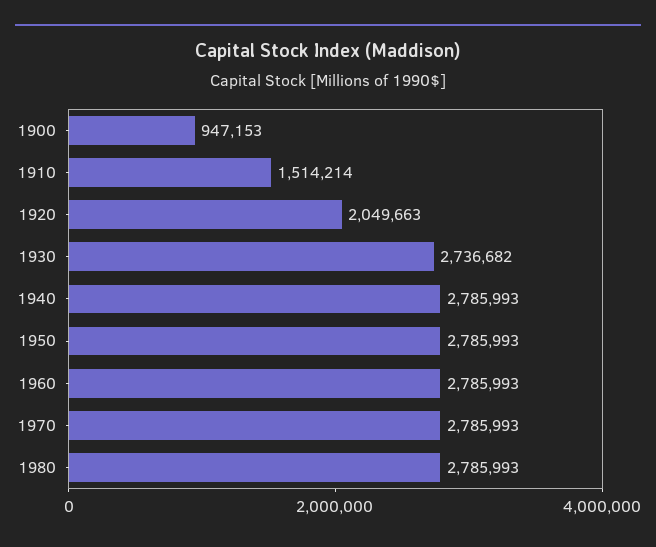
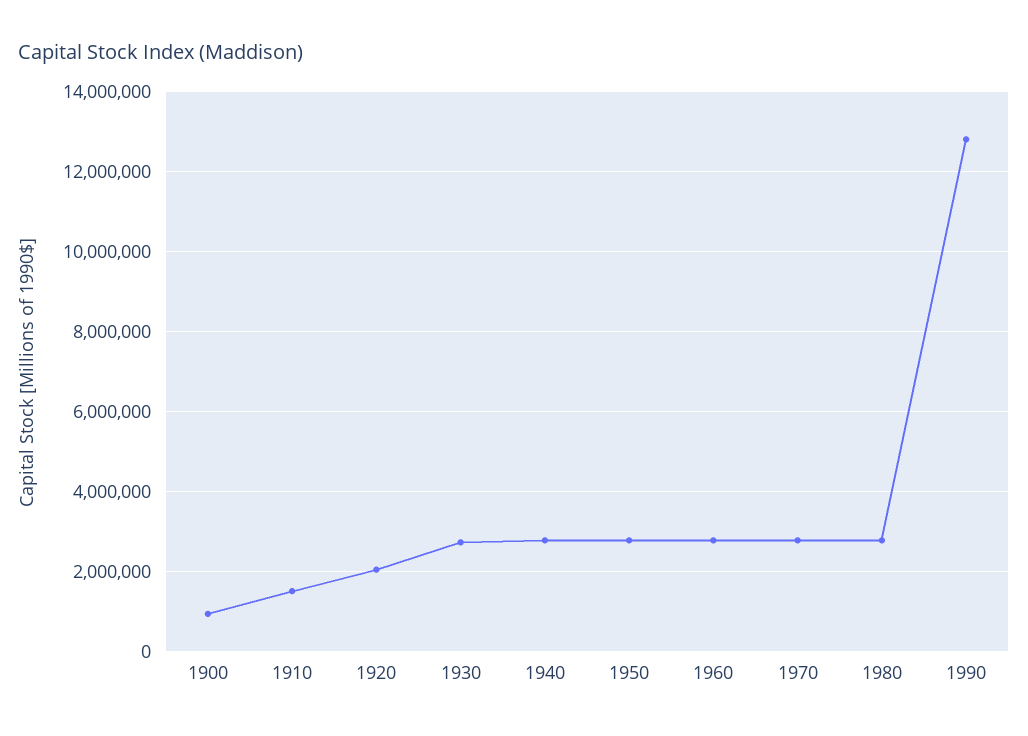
1990: none -> 12800000

